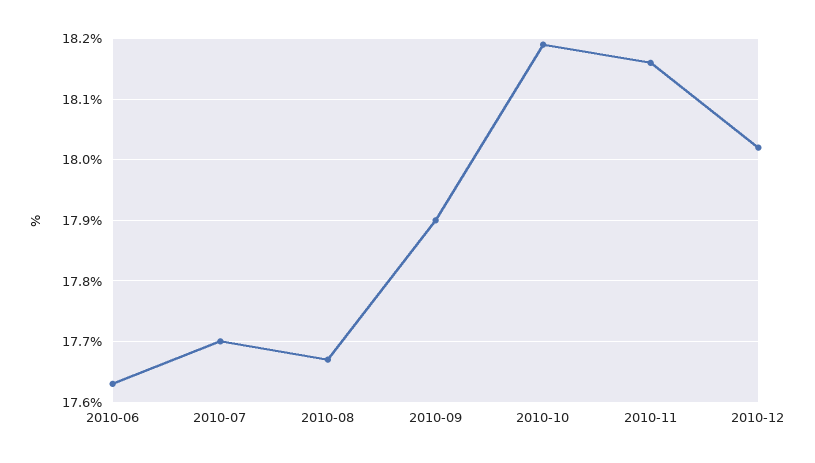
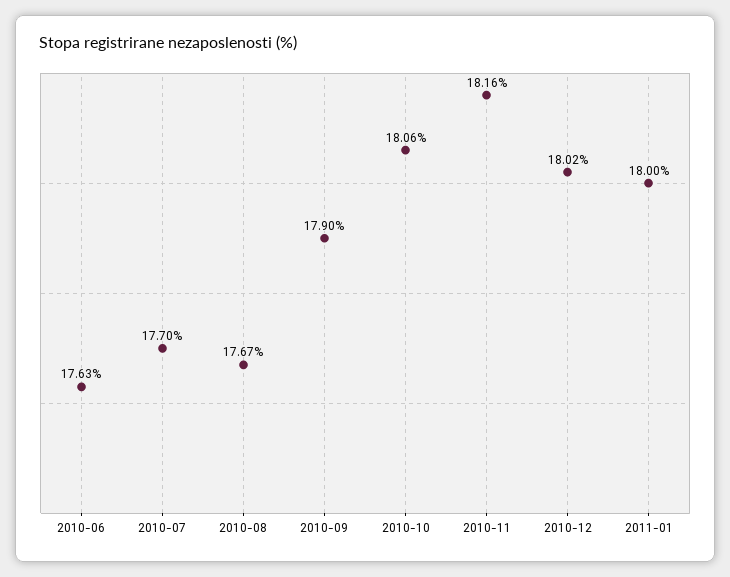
2010-10: 18.19 -> 18.06
2011-01: none -> 18

